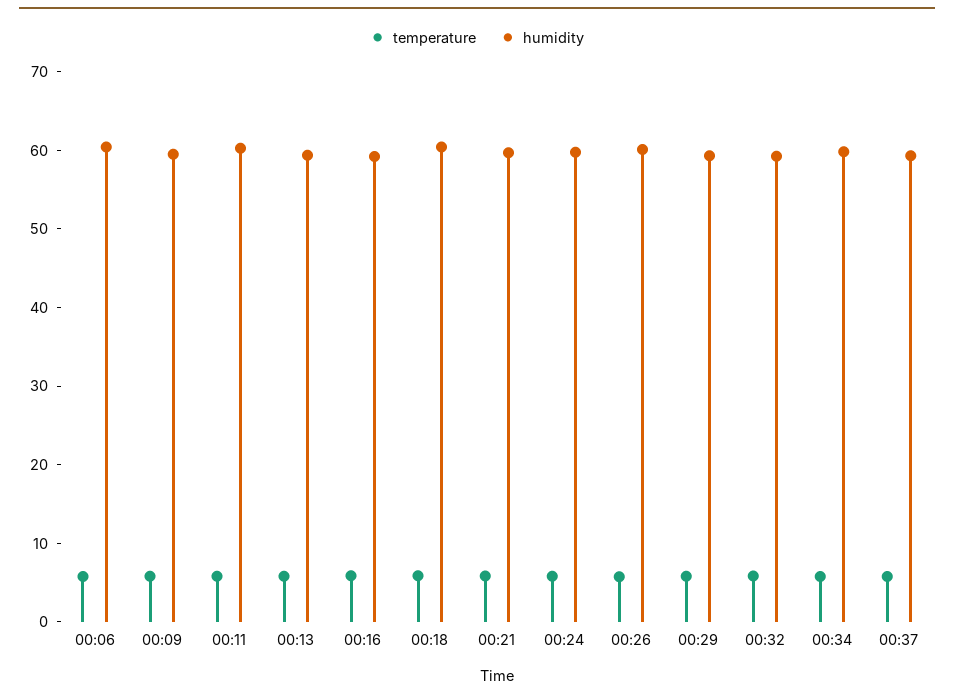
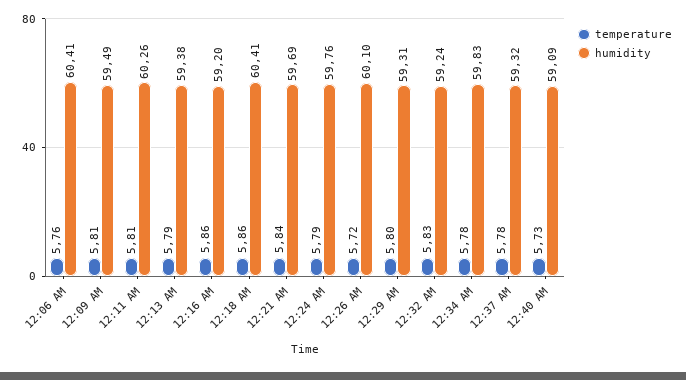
temperature, 12:40 AM: none -> 5.73
humidity, 12:40 AM: none -> 59.09

